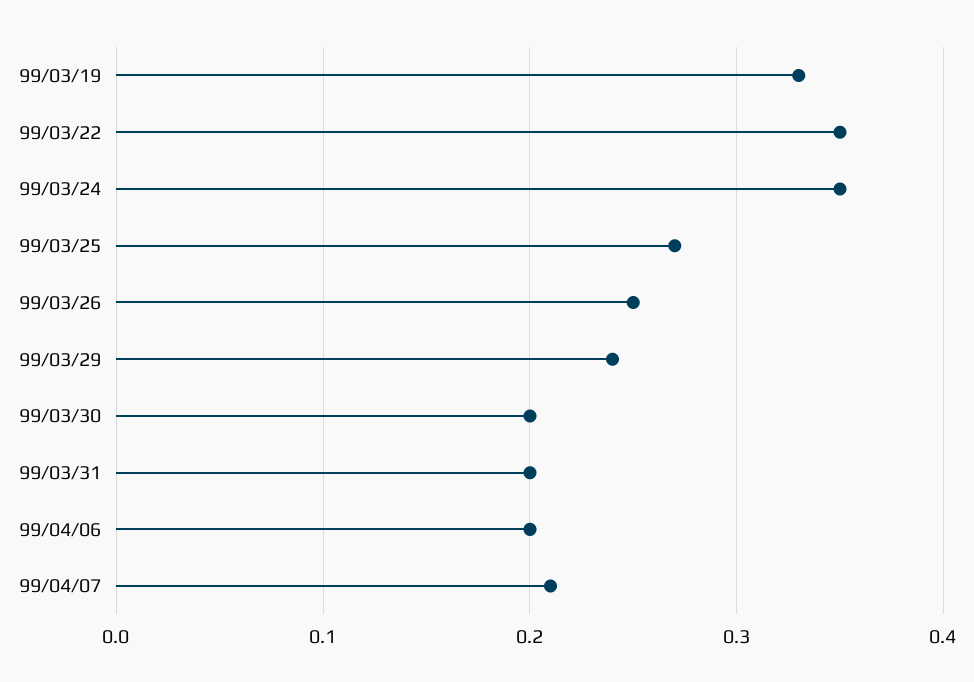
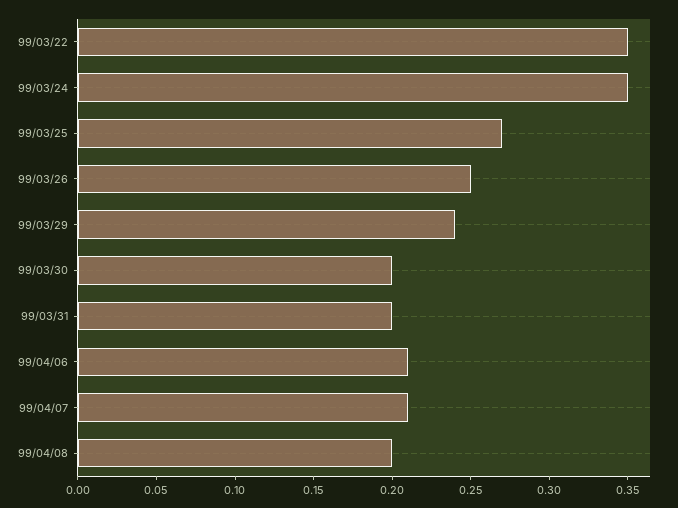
99/03/19: 0.33 -> none
99/04/06: 0.2 -> 0.21
99/04/08: none -> 0.2

